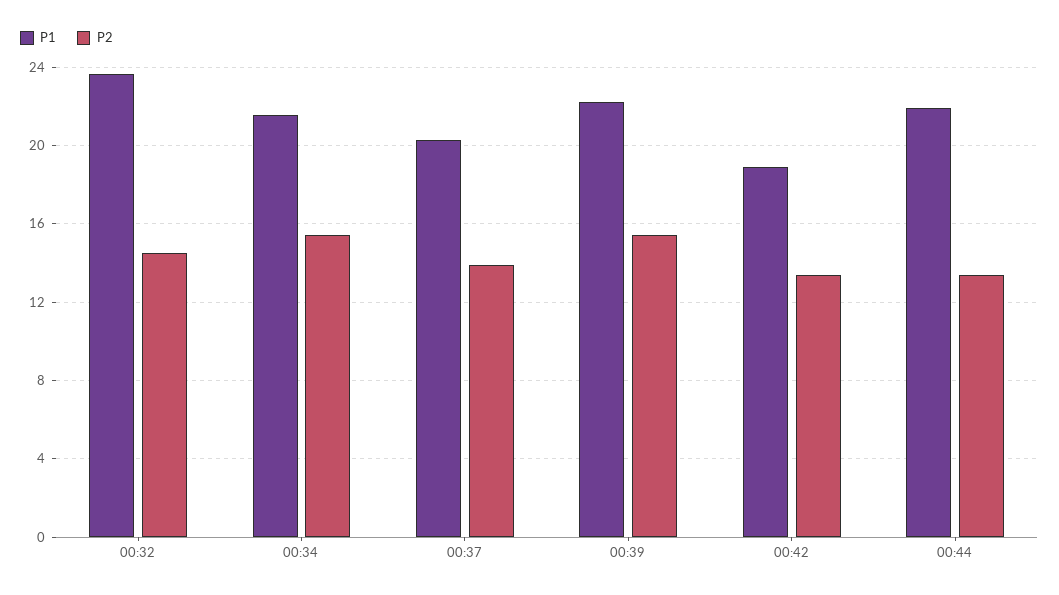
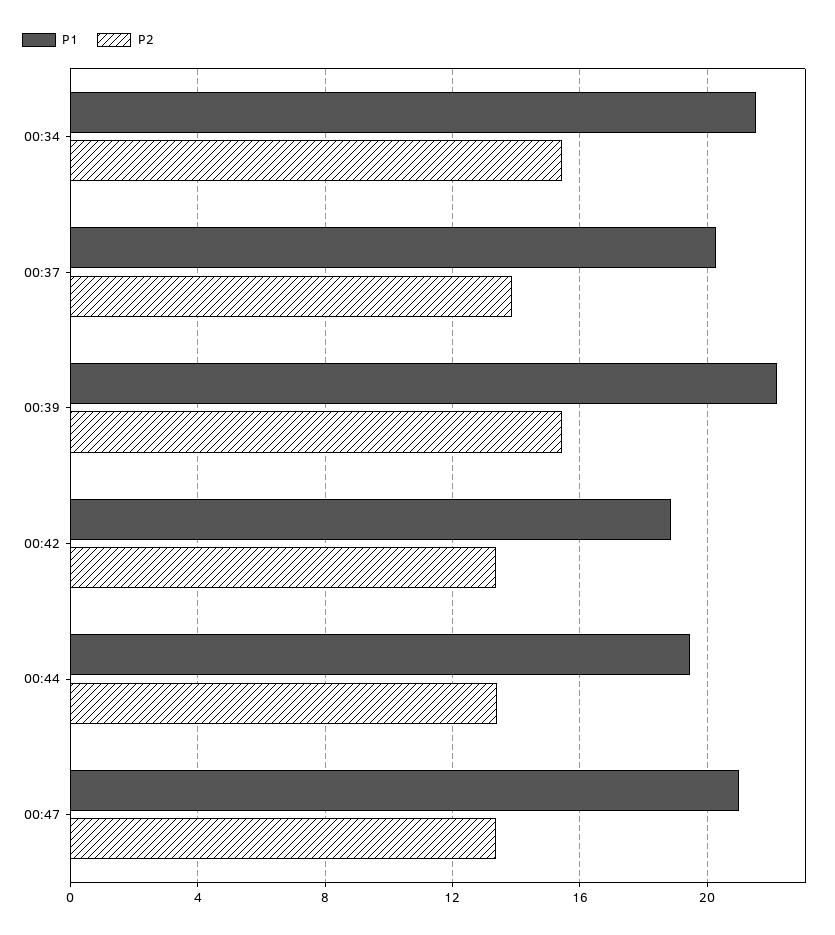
P1, 00:32: 23.5 -> none
P2, 00:32: 14.5 -> none
P1, 00:44: 22 -> 19.5
P1, 00:47: none -> 21
P2, 00:47: none -> 13.5

